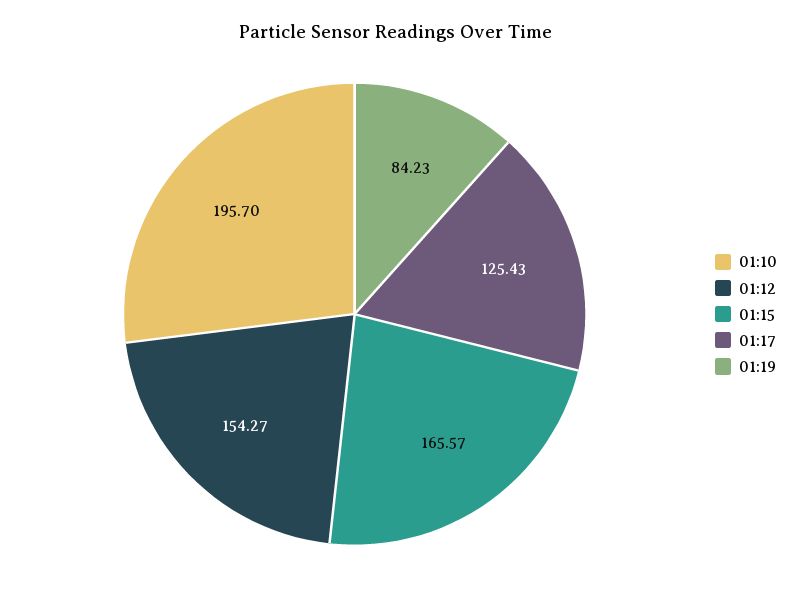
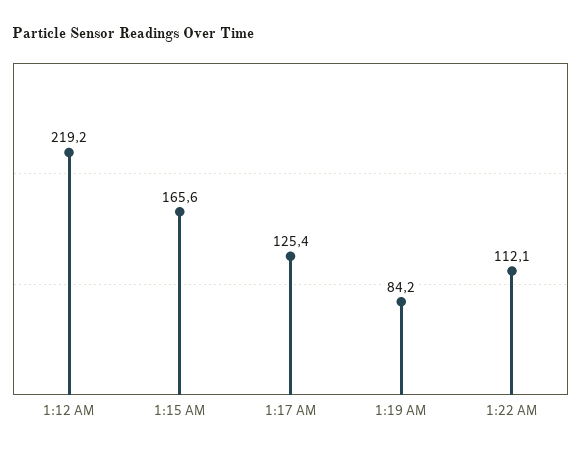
01:10: 195.7 -> none
01:12: 154.27 -> 219.2
1:22 AM: none -> 112.1

